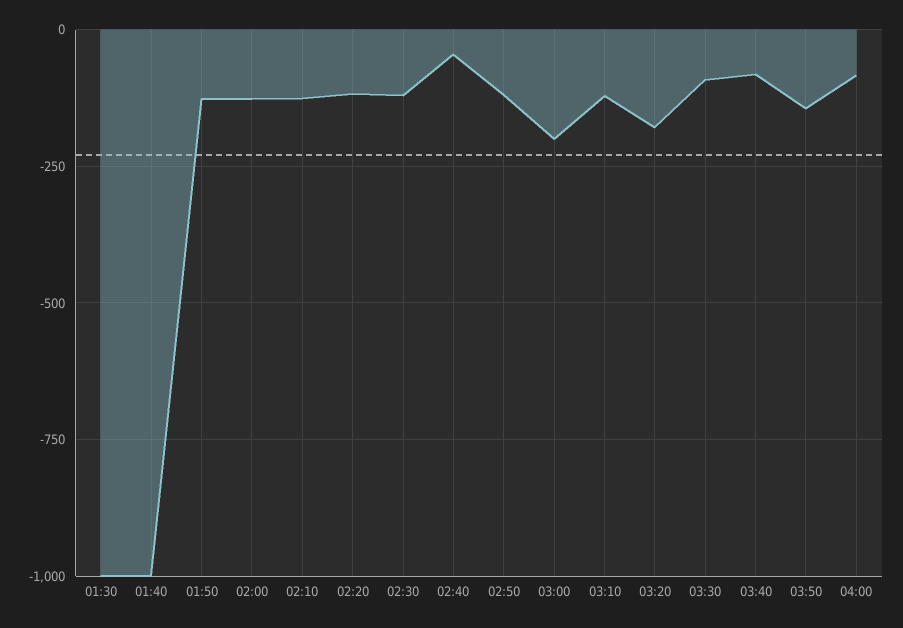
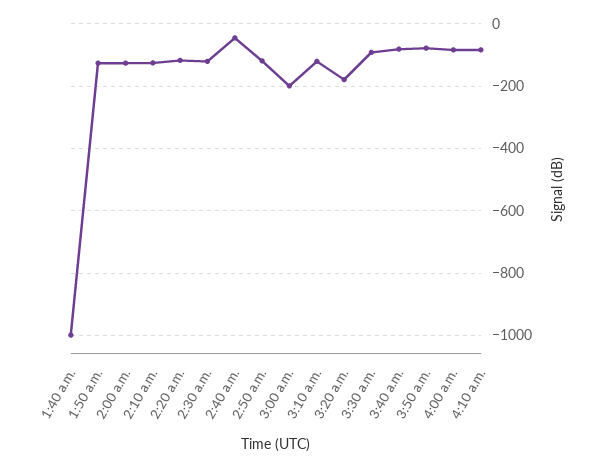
01:30: -1000 -> none
03:50: -150 -> -80
4:10 a.m.: none -> -80

